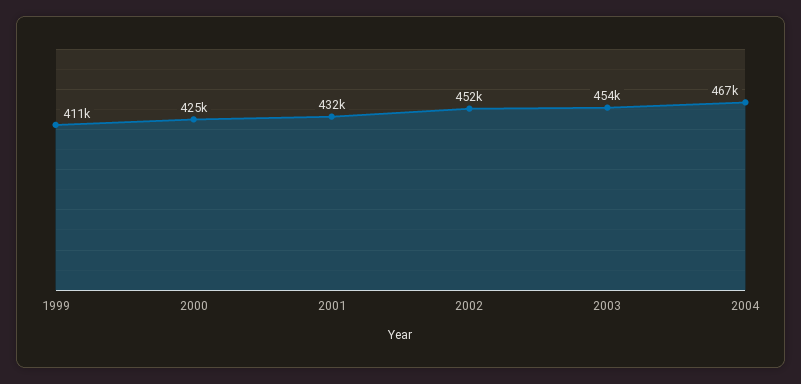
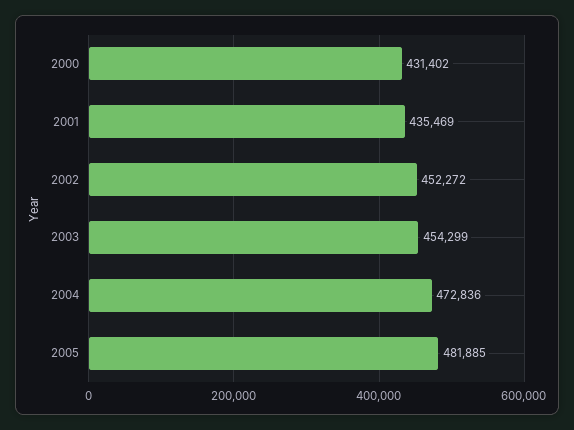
1999: 411000 -> none
2000: 425000 -> 431402
2001: 432000 -> 435469
2004: 467000 -> 472836
2005: none -> 481885

